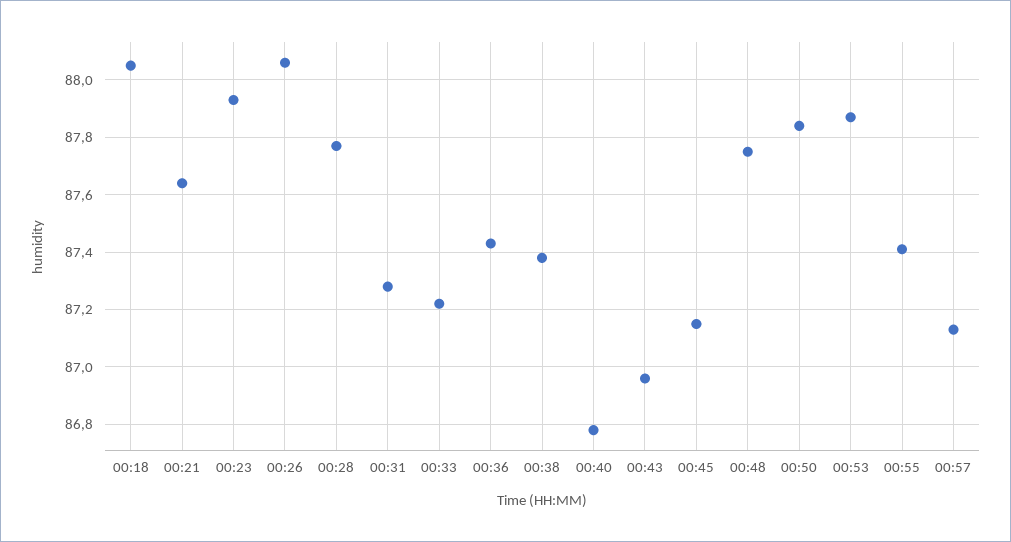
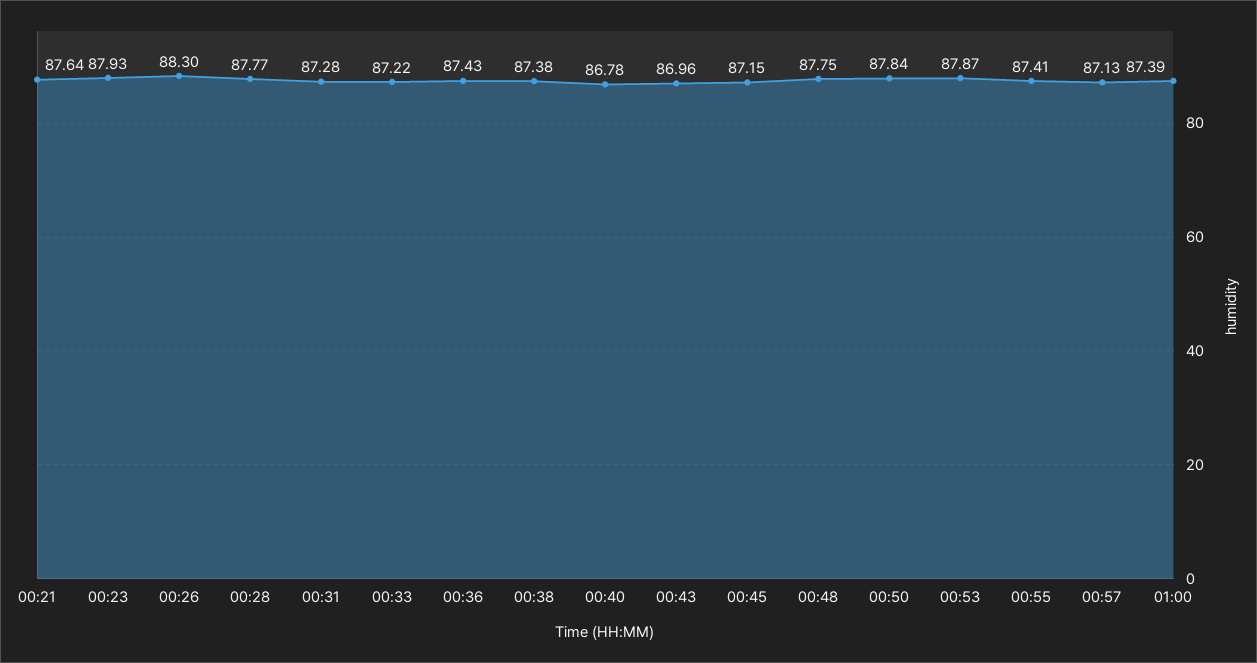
00:18: 88.05 -> none
00:26: 88.05 -> 88.3
01:00: none -> 87.39

